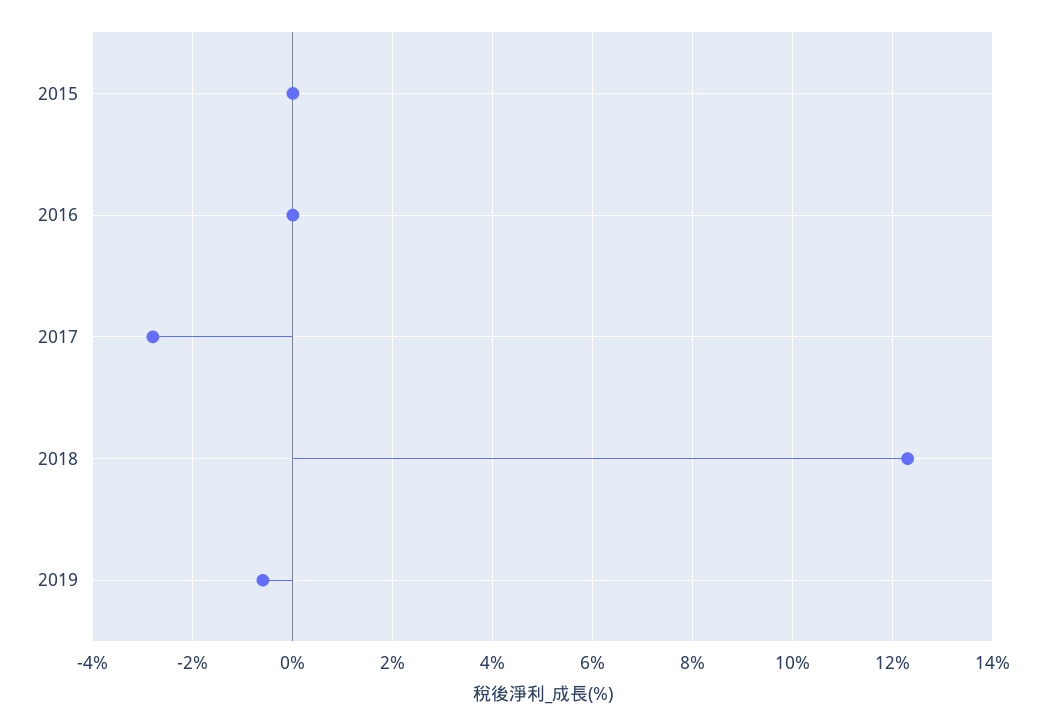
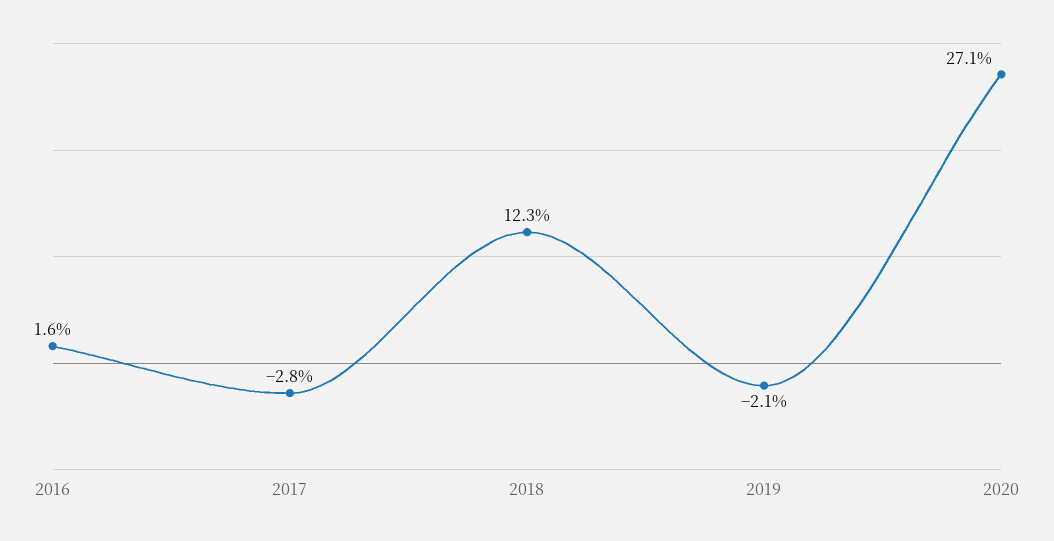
2015: 0 -> none
2016: 0 -> 1.6
2019: -0.5 -> -2.1
2020: none -> 27.1

